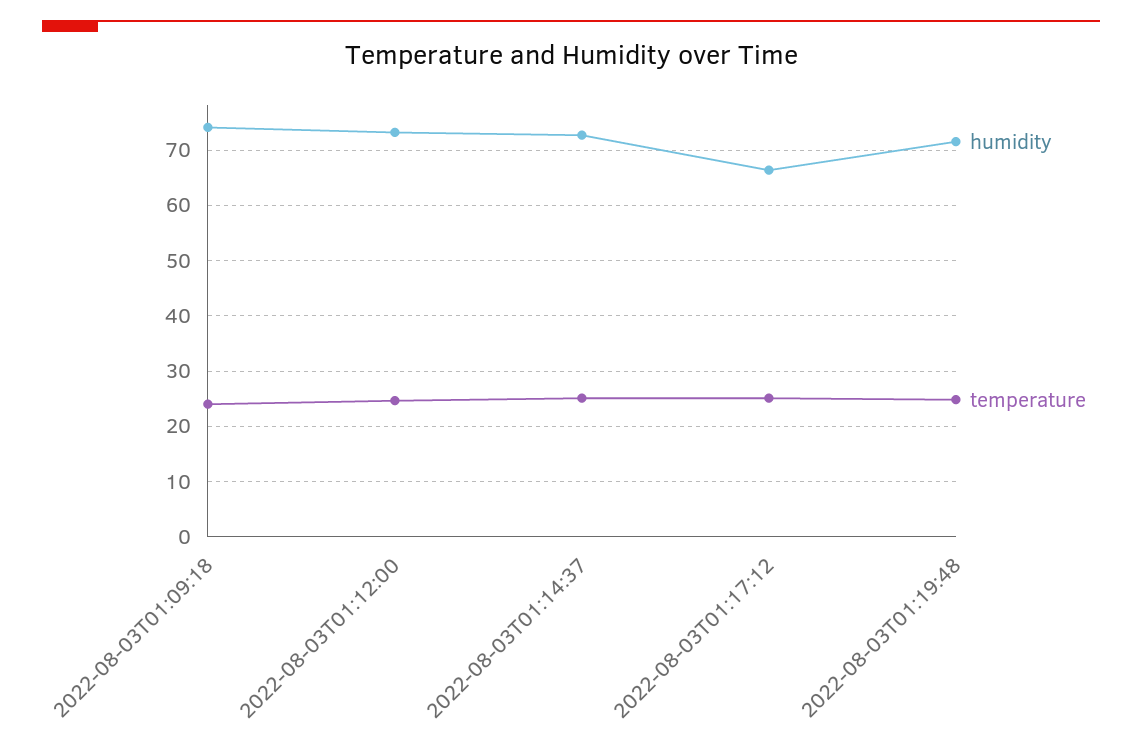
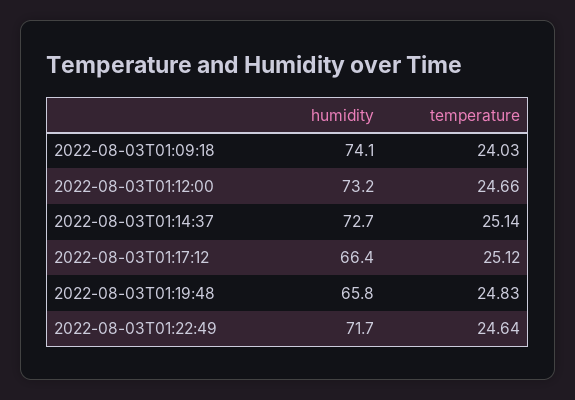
humidity, 2022-08-03T01:19:48: 72 -> 65.8
humidity, 2022-08-03T01:22:49: none -> 71.7
temperature, 2022-08-03T01:22:49: none -> 24.64

